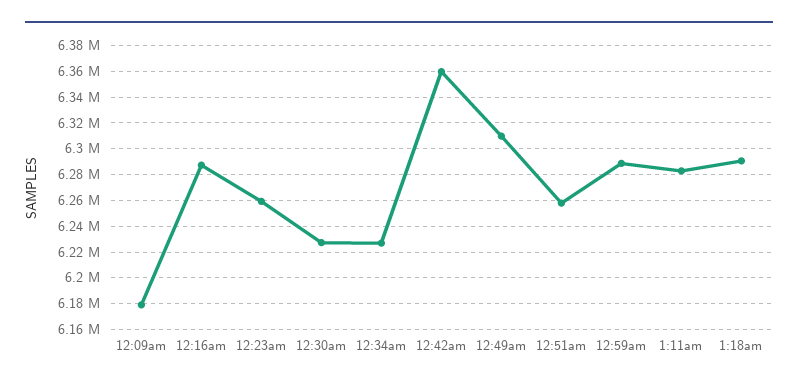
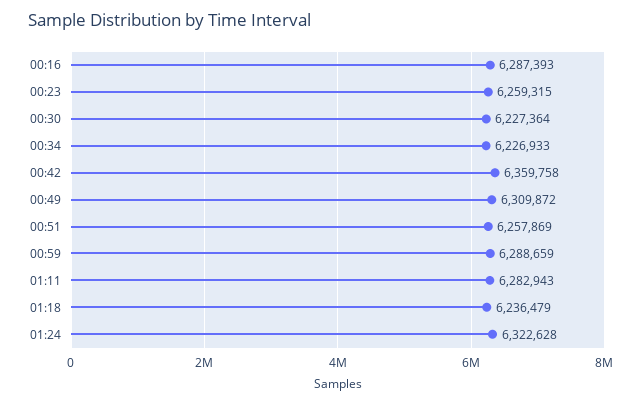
12:09am: 6180000 -> none
1:18am: 6290000 -> 6236479
01:24: none -> 6322628

